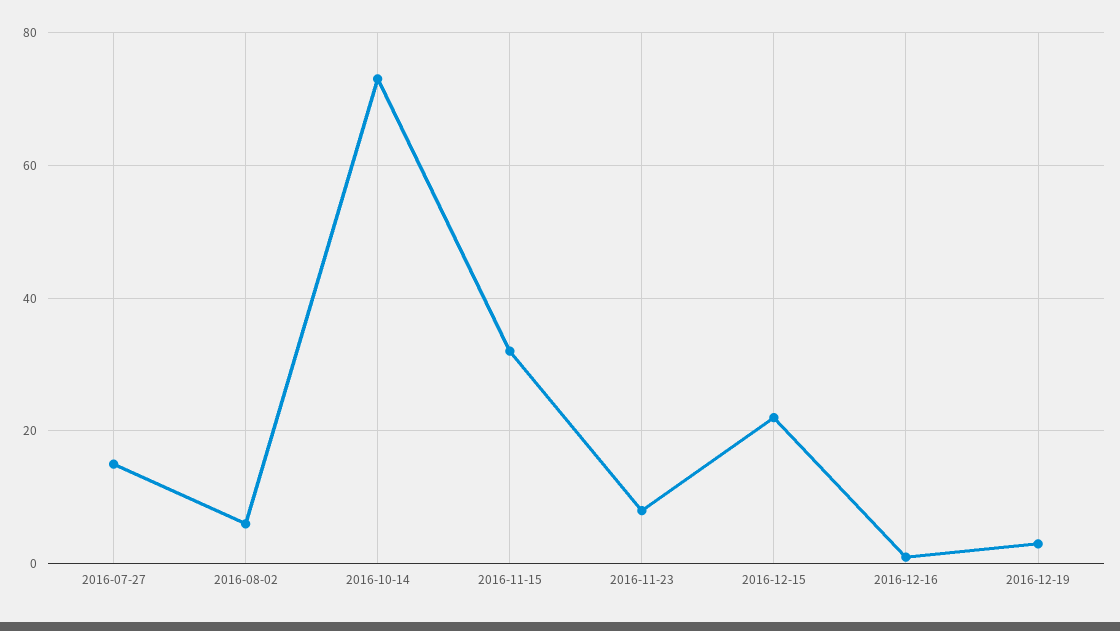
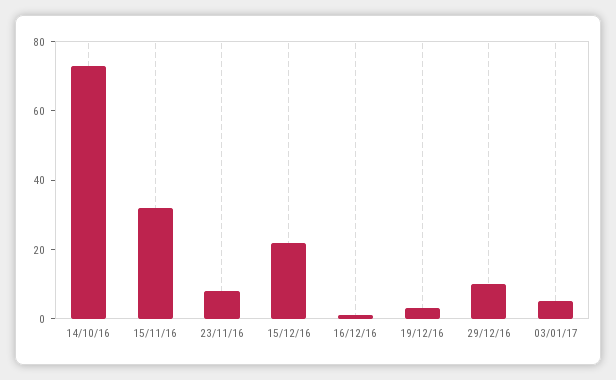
2016-07-27: 15 -> none
2016-08-02: 5 -> none
29/12/16: none -> 10
03/01/17: none -> 5

